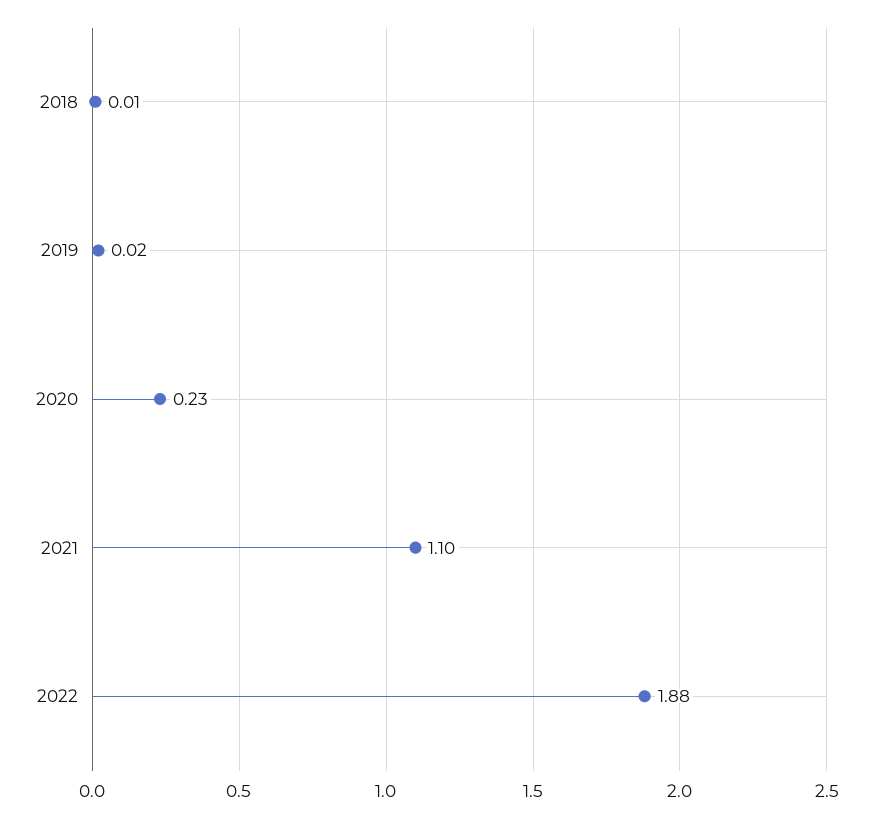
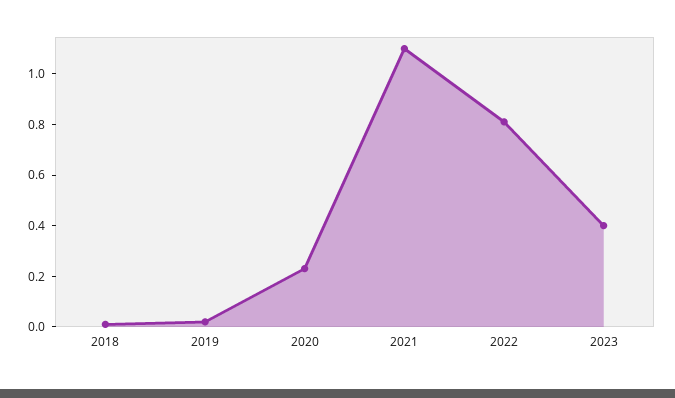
2022: 1.88 -> 0.8
2023: none -> 0.4

